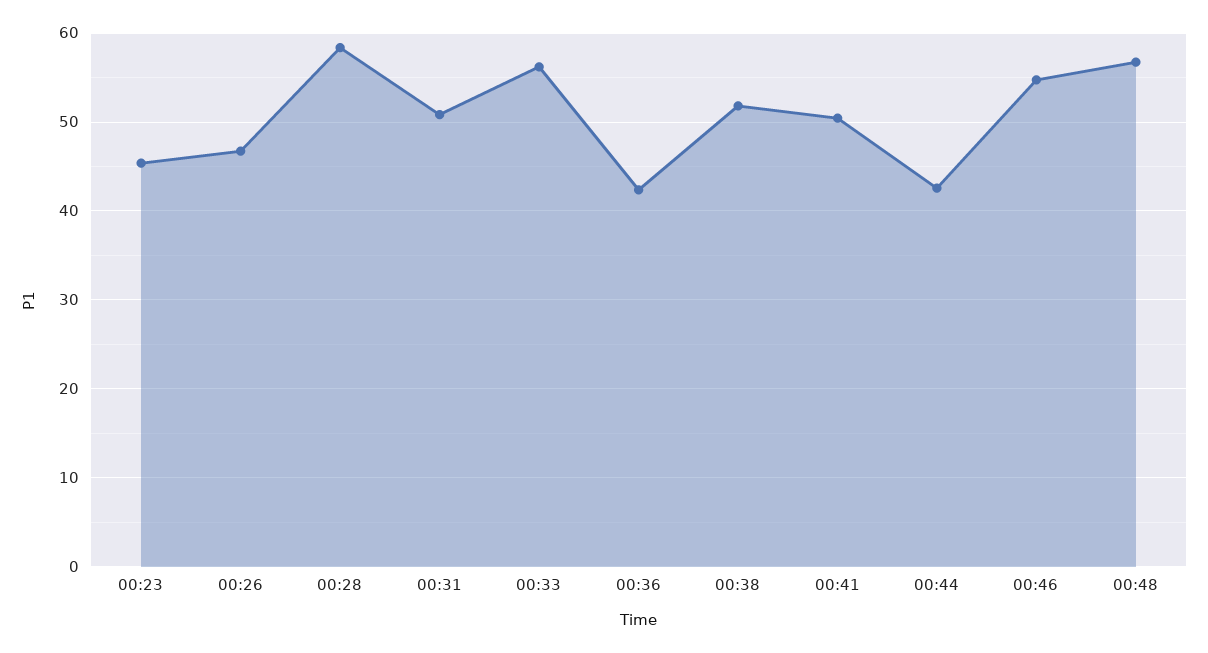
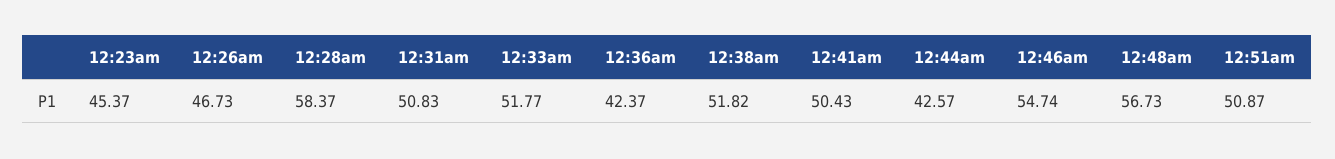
00:33: 56 -> 51.77
12:51am: none -> 50.87

